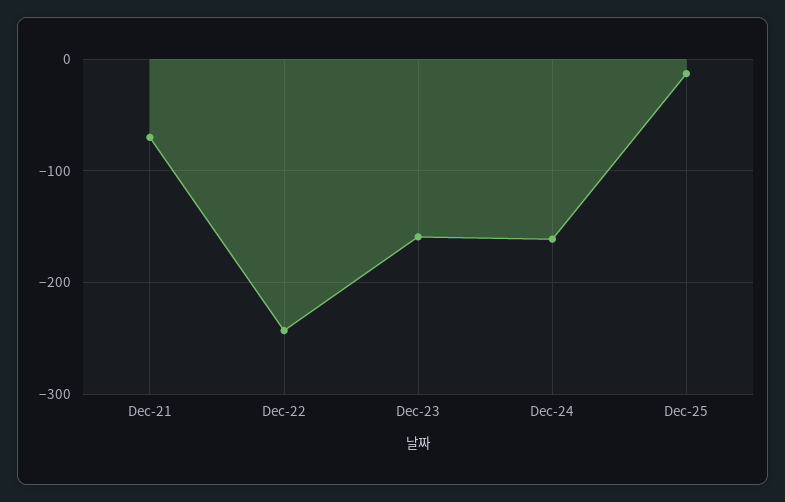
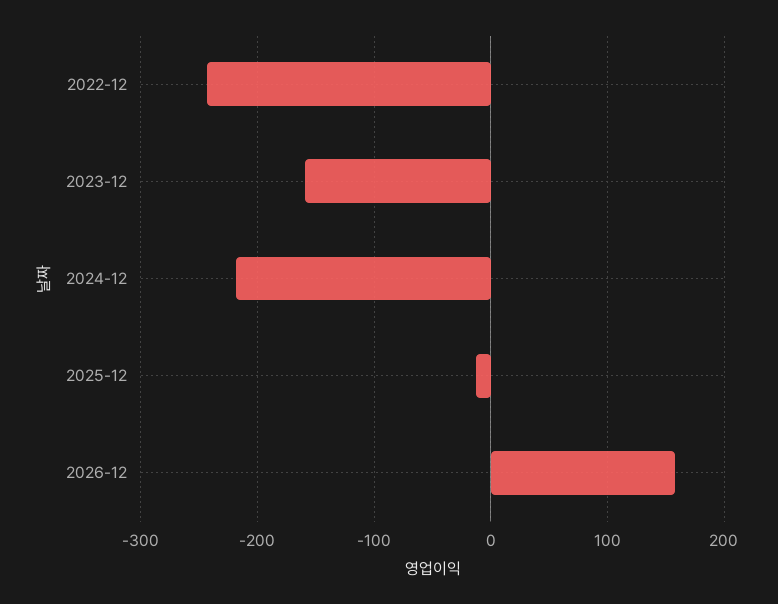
Dec-21: -70 -> none
Dec-24: -160 -> -220
2026-12: none -> 160

